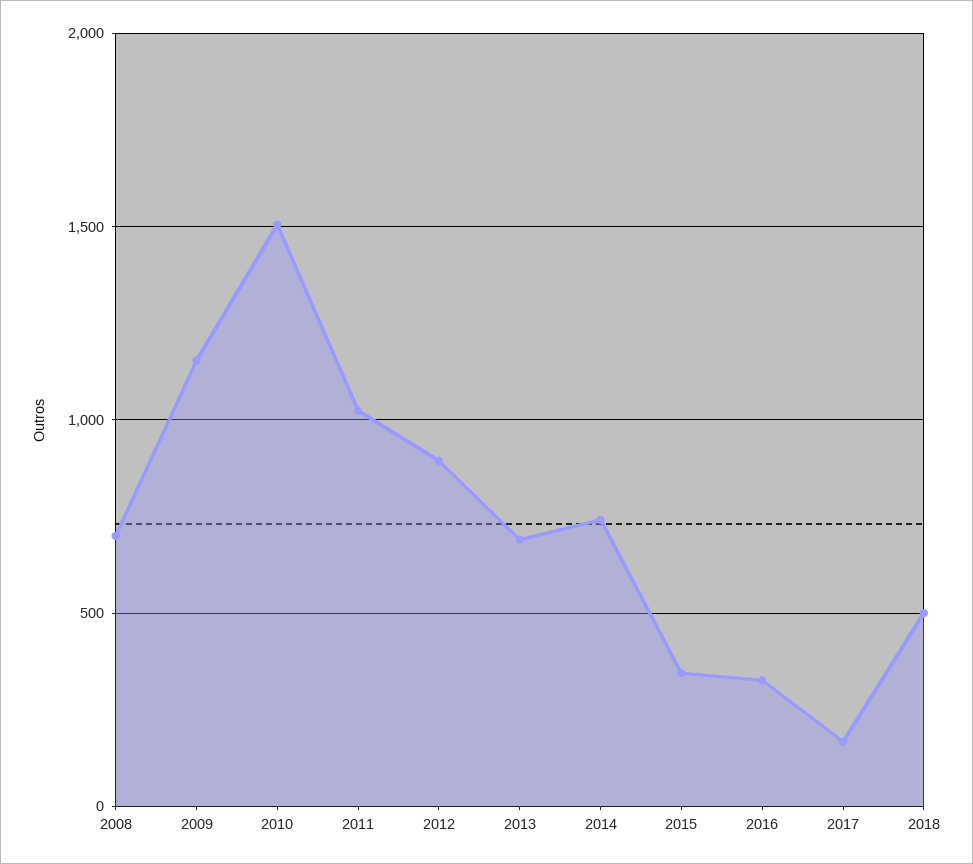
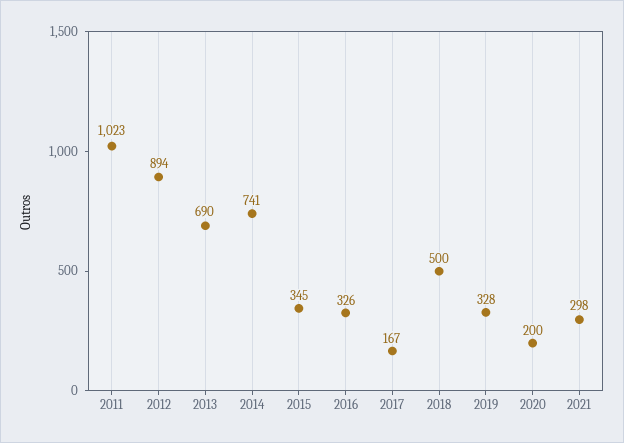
2008: 700 -> none
2009: 1150 -> none
2010: 1500 -> none
2019: none -> 328
2020: none -> 200
2021: none -> 298

